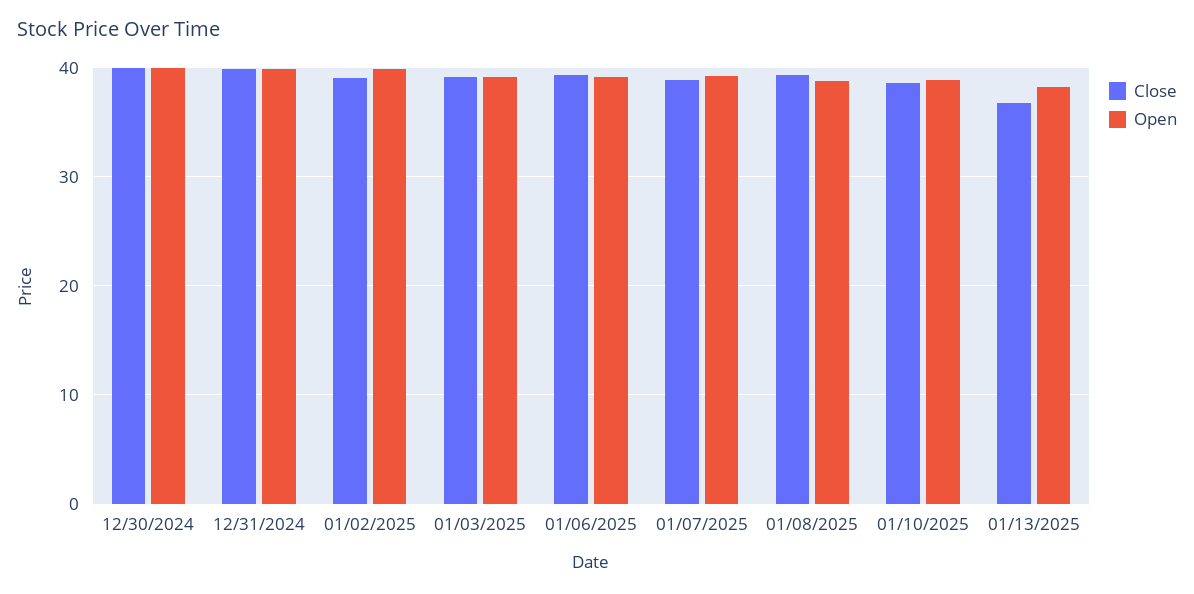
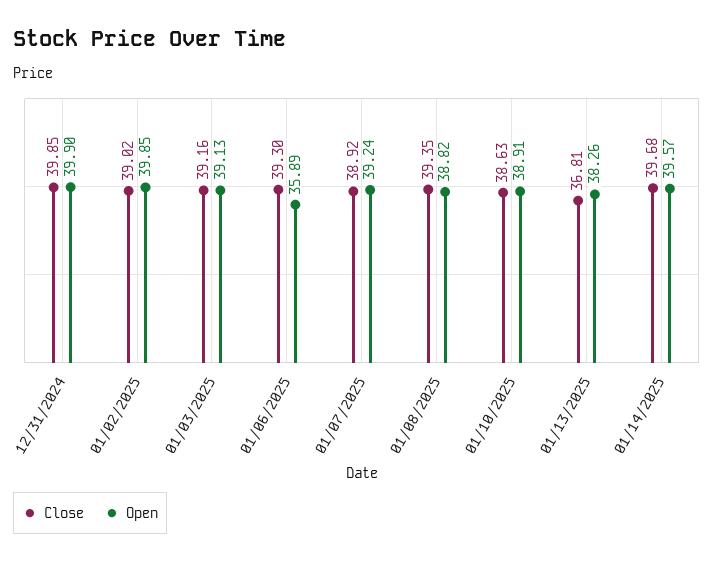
Close, 12/30/2024: 40 -> none
Open, 12/30/2024: 40 -> none
Open, 01/06/2025: 39 -> 35.89
Close, 01/14/2025: none -> 39.68
Open, 01/14/2025: none -> 39.57

